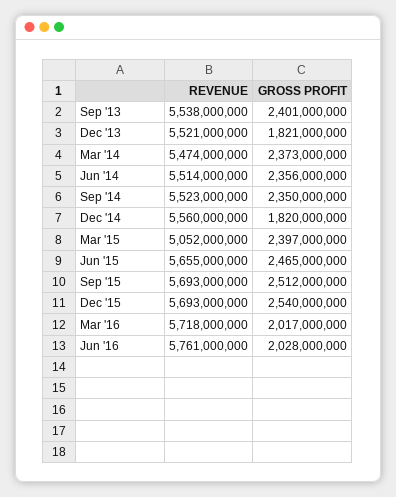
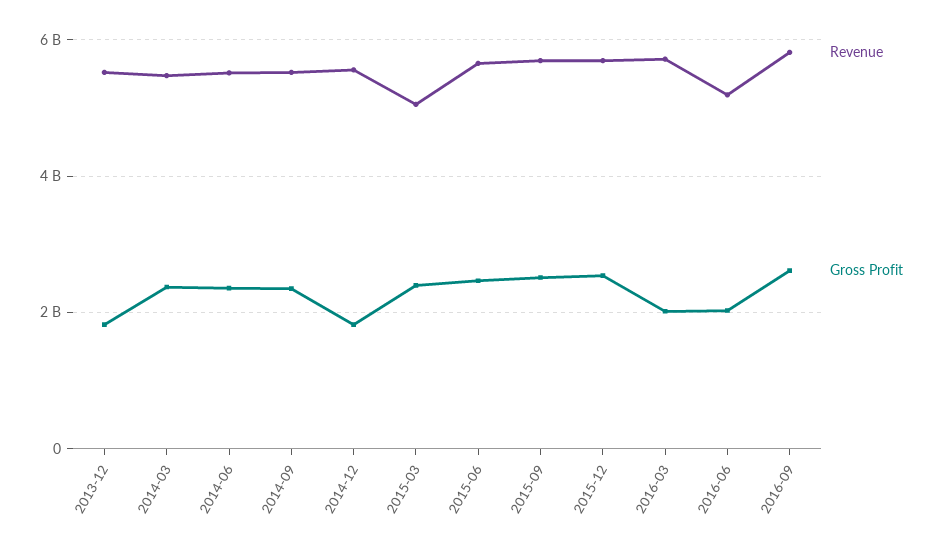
REVENUE, Sep '13: 5538000000 -> none
GROSS PROFIT, Sep '13: 2401000000 -> none
REVENUE, Jun '16: 5761000000 -> 5200000000
REVENUE, 2016-09: none -> 5800000000
GROSS PROFIT, 2016-09: none -> 2600000000

